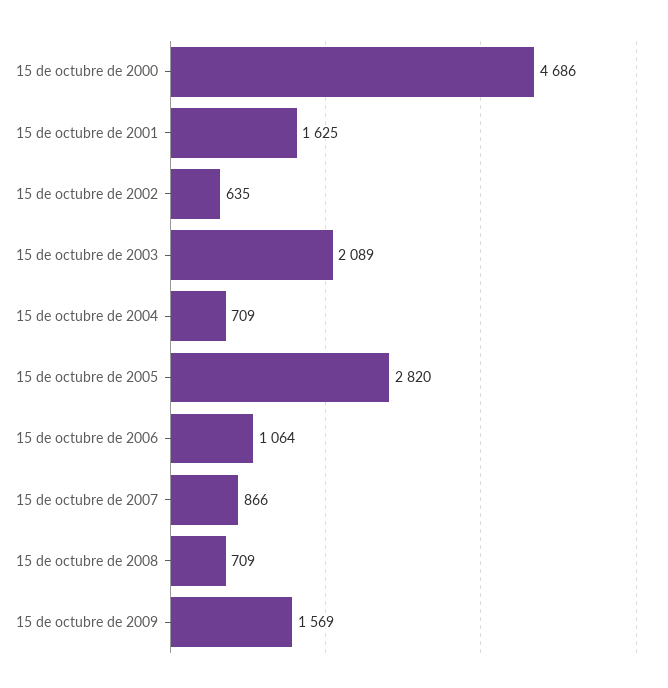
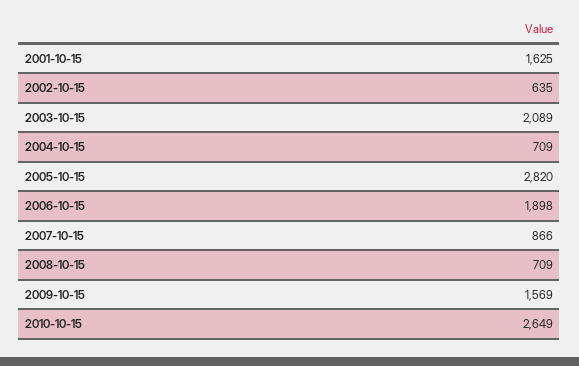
15 de octubre de 2000: 4686 -> none
15 de octubre de 2006: 1064 -> 1898
2010-10-15: none -> 2649

